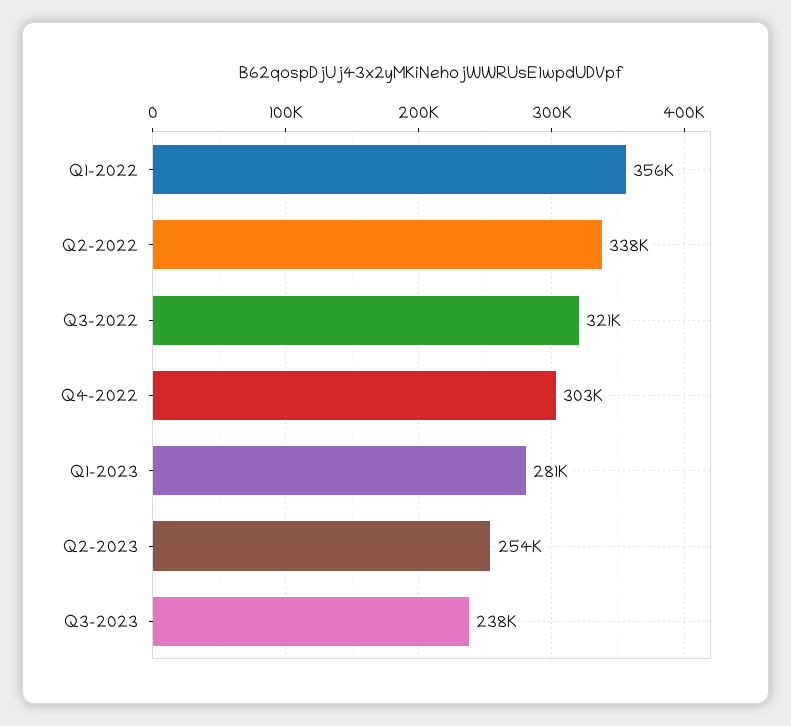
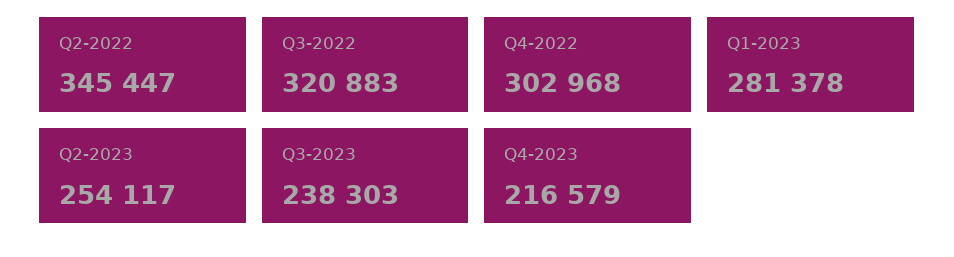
Q1-2022: 356000 -> none
Q2-2022: 338000 -> 345447
Q4-2023: none -> 216579

